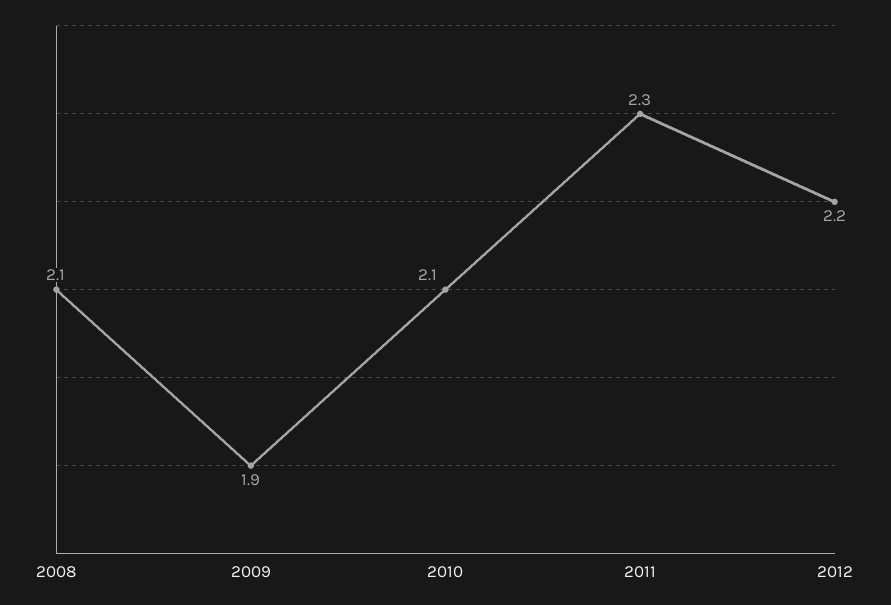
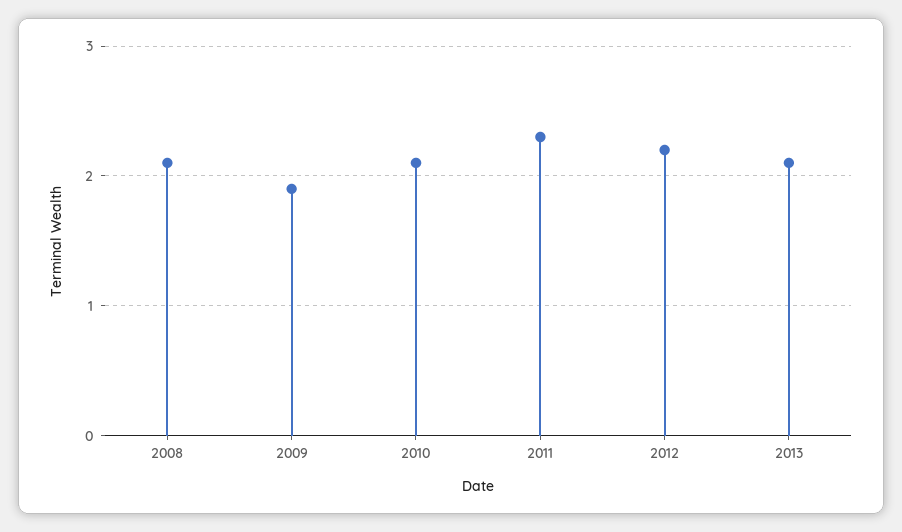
2013: none -> 2.1

